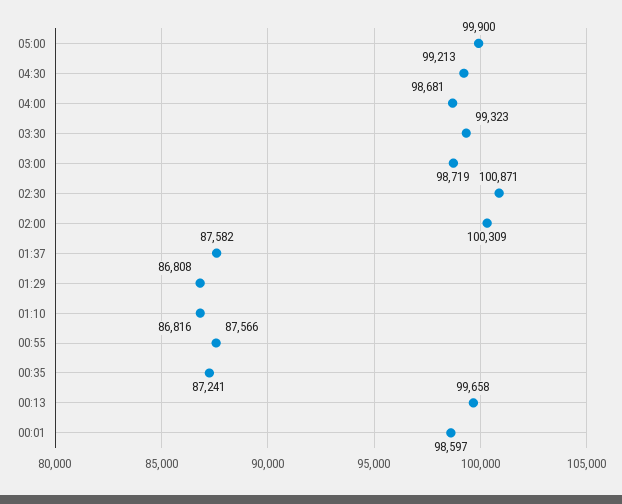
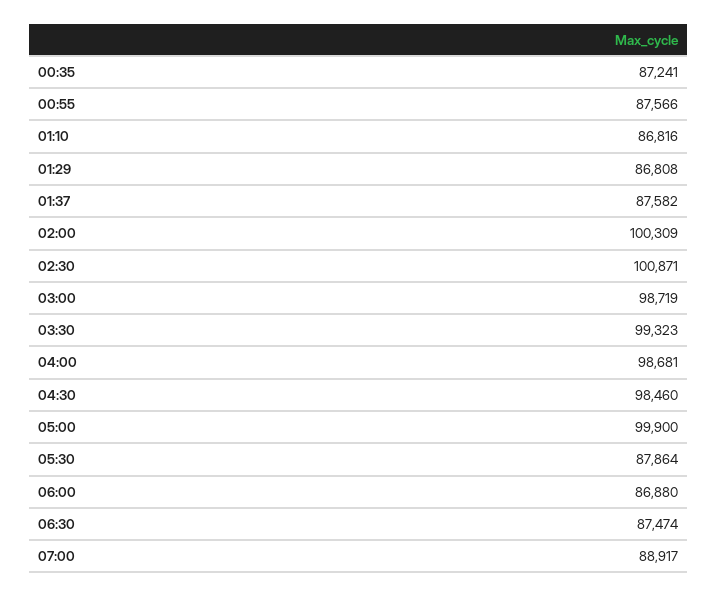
04:30: 99213 -> 98460
00:13: 99658 -> none
00:01: 98597 -> none
05:30: none -> 87864
06:00: none -> 86880
06:30: none -> 87474
07:00: none -> 88917

